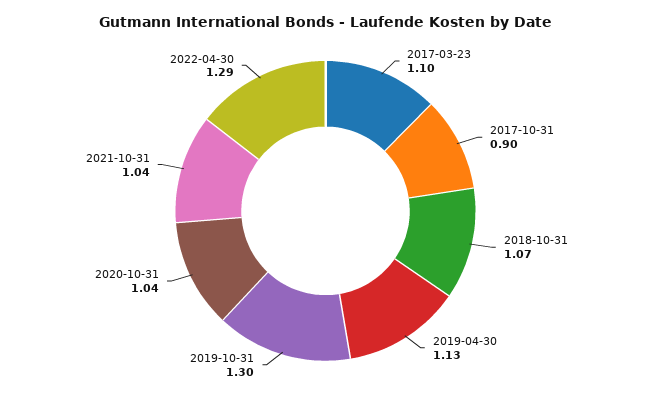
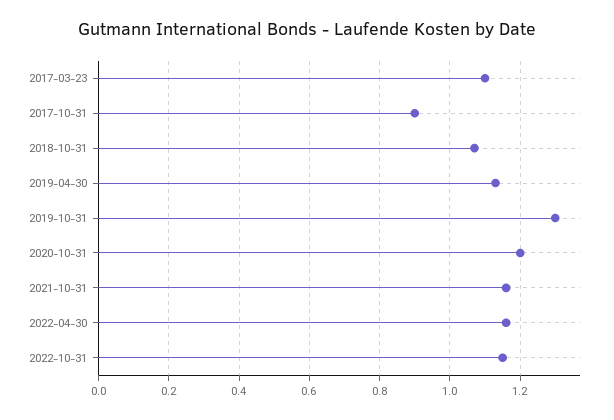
2020-10-31: 1.04 -> 1.2
2021-10-31: 1.04 -> 1.15
2022-04-30: 1.29 -> 1.15
2022-10-31: none -> 1.15

